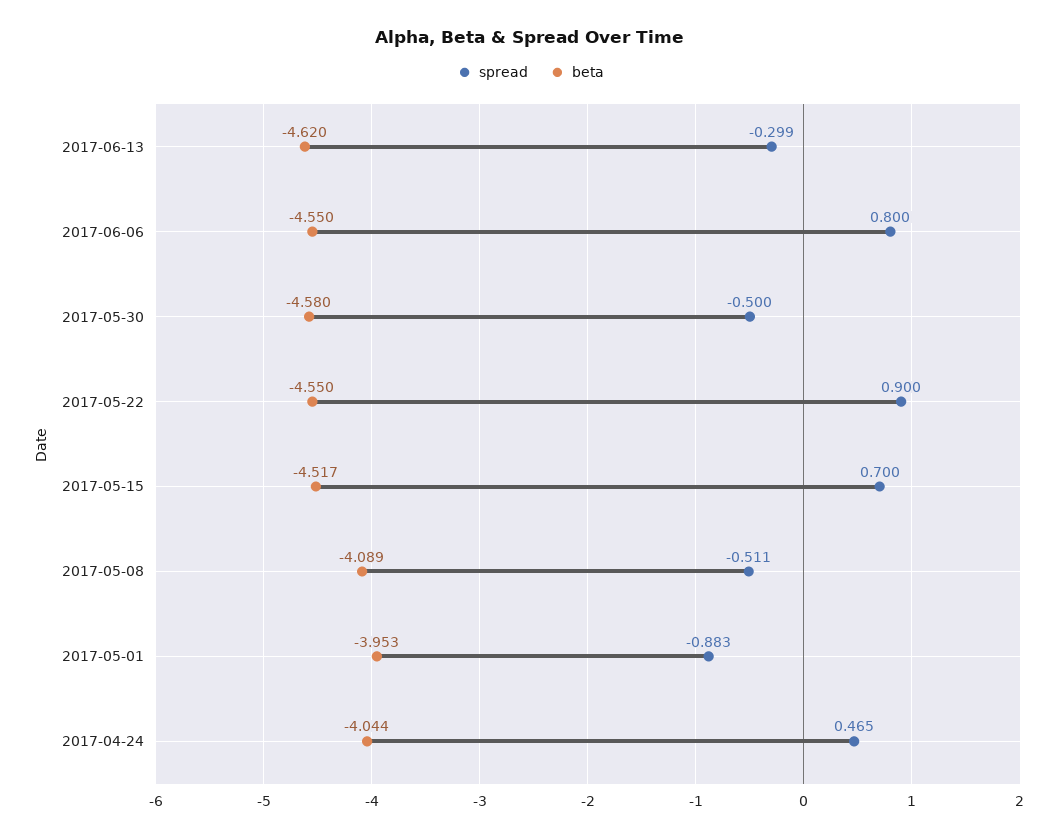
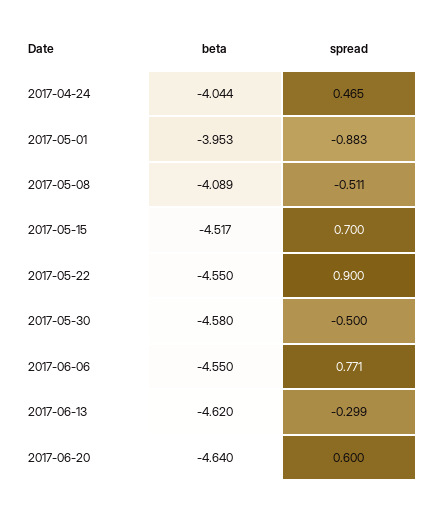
spread, 2017-06-06: 0.8 -> 0.771
beta, 2017-06-20: none -> -4.64
spread, 2017-06-20: none -> 0.6

